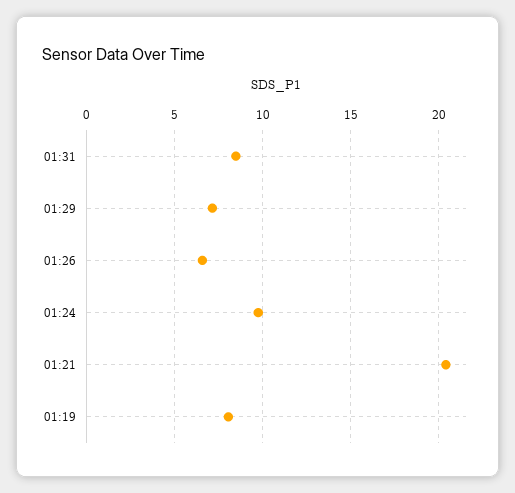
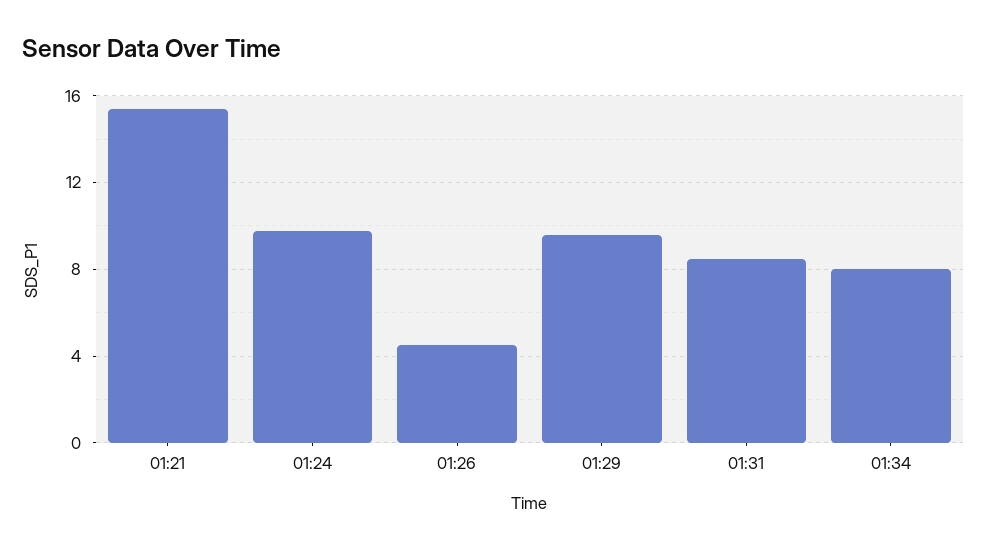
01:29: 7 -> 9.5
01:26: 6.5 -> 4.5
01:21: 20.5 -> 15.5
01:19: 8 -> none
01:34: none -> 8

